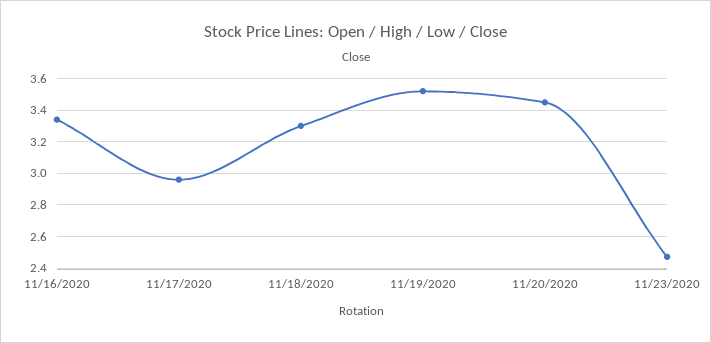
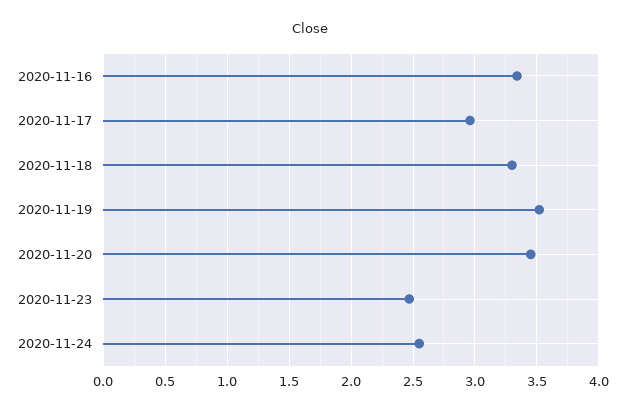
2020-11-24: none -> 2.55

